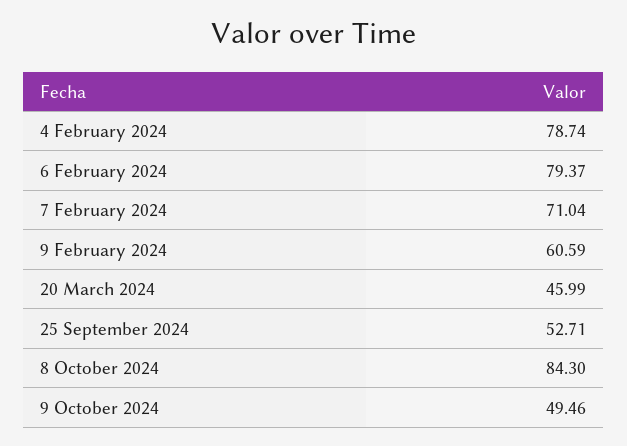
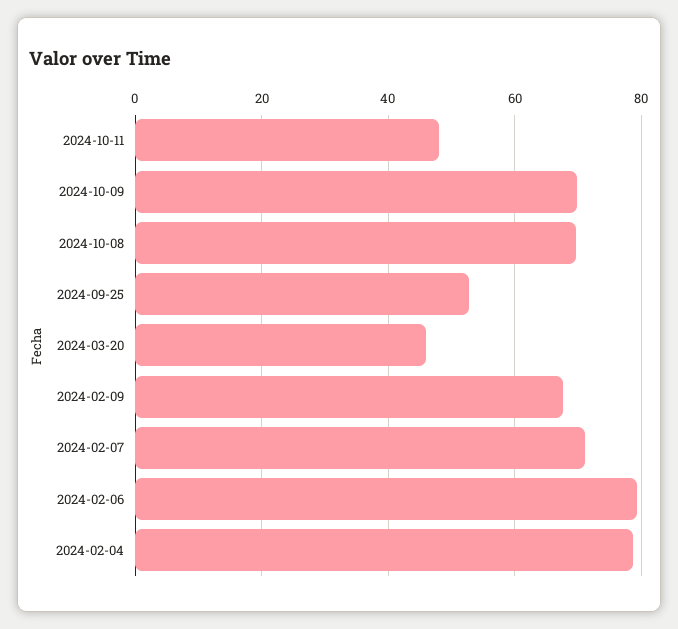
9 February 2024: 60.59 -> 68
8 October 2024: 84.3 -> 70
9 October 2024: 49.46 -> 70
2024-10-11: none -> 48

